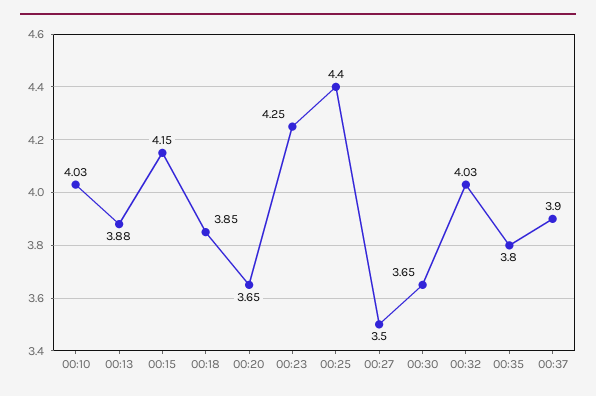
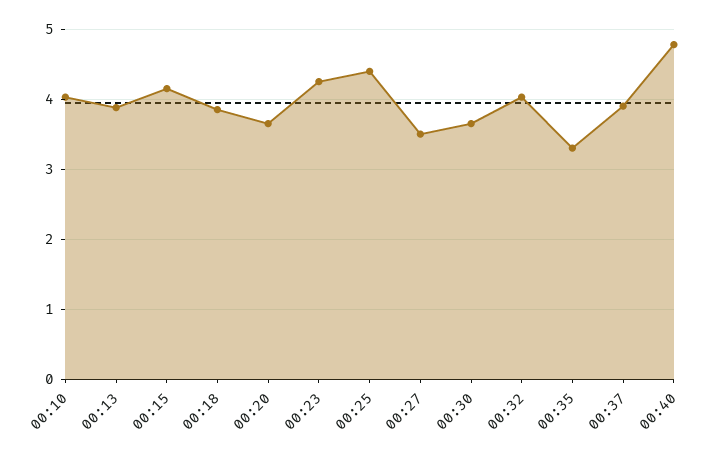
00:35: 3.8 -> 3.3
00:40: none -> 4.8

